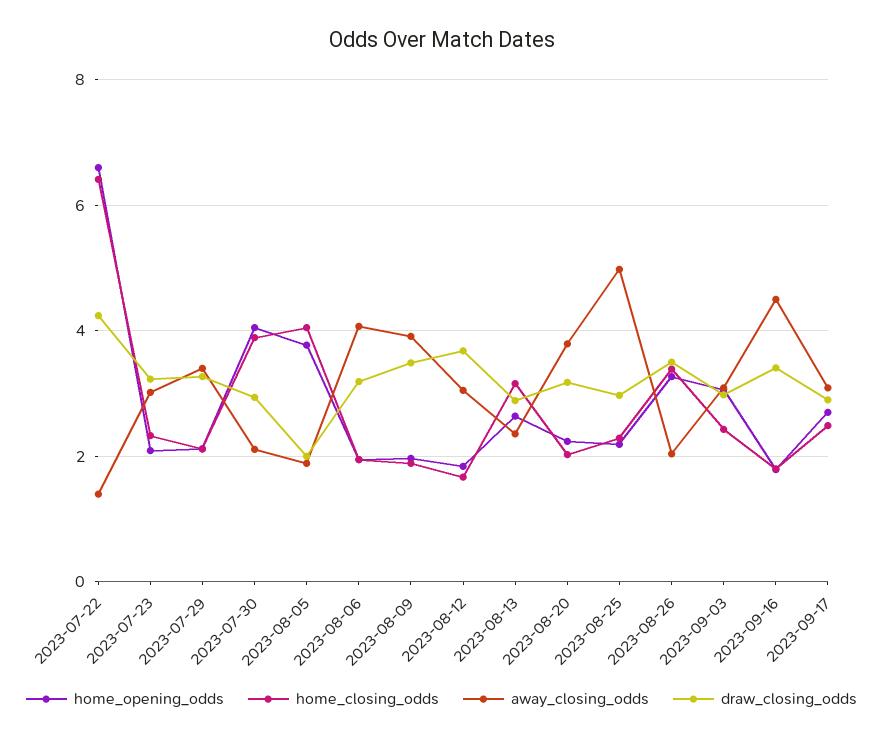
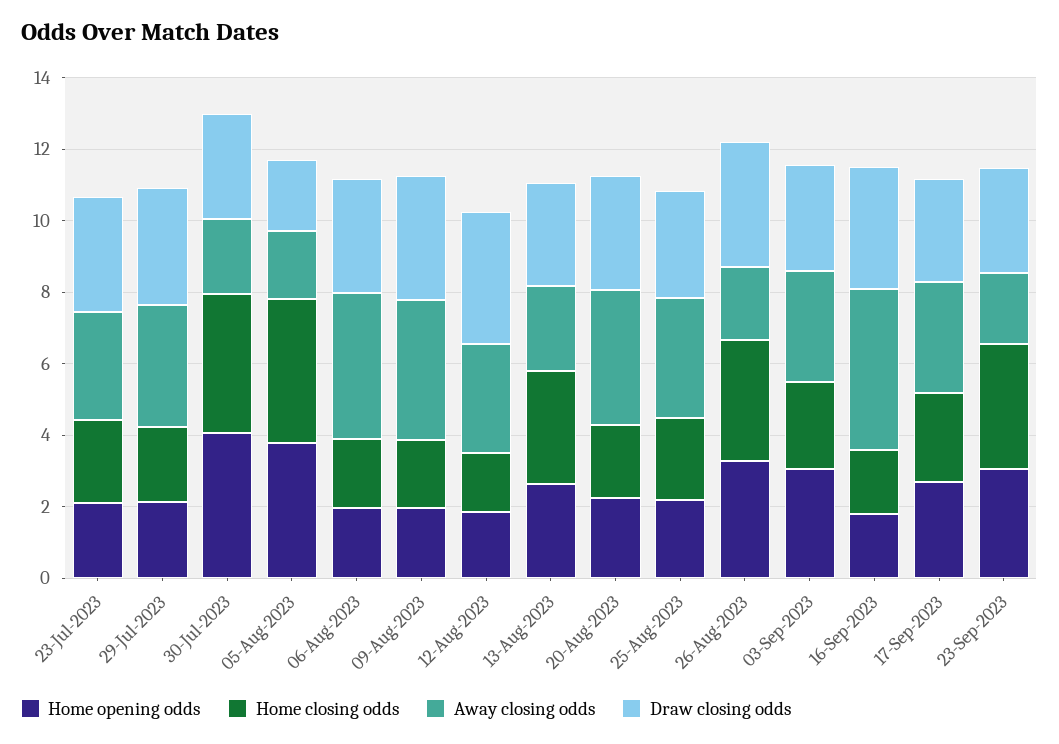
home_opening_odds, 2023-07-22: 6.6 -> none
home_closing_odds, 2023-07-22: 6.4 -> none
away_closing_odds, 2023-07-22: 1.4 -> none
draw_closing_odds, 2023-07-22: 4.2 -> none
away_closing_odds, 2023-08-25: 5 -> 3.5
home_opening_odds, 23-Sep-2023: none -> 3
home_closing_odds, 23-Sep-2023: none -> 3.5
away_closing_odds, 23-Sep-2023: none -> 2
draw_closing_odds, 23-Sep-2023: none -> 3

